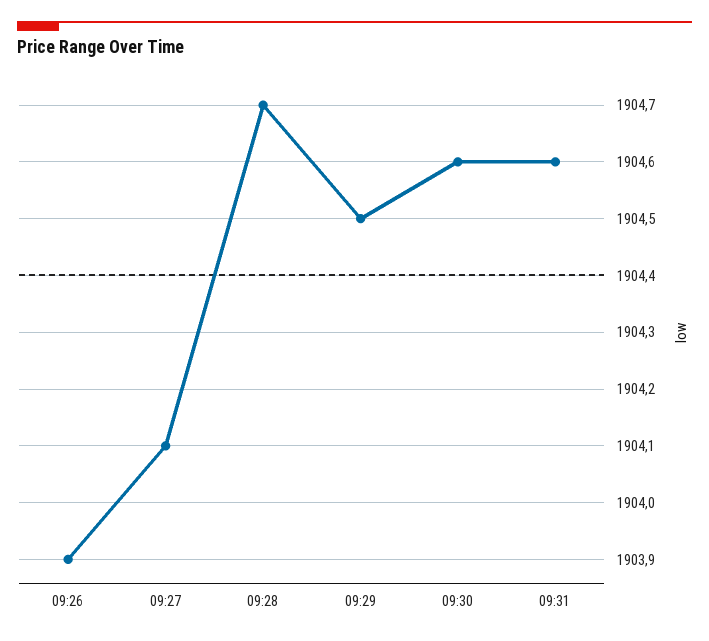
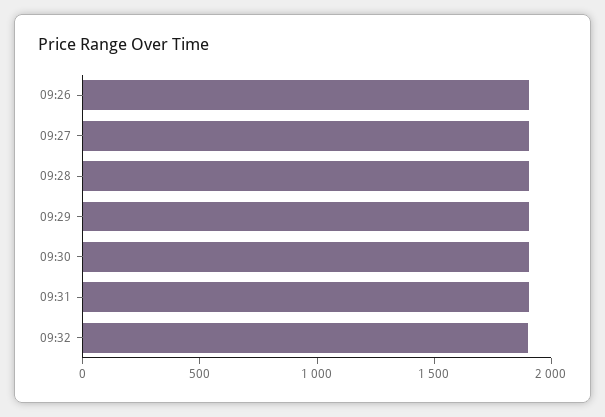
09:32: none -> 1900

